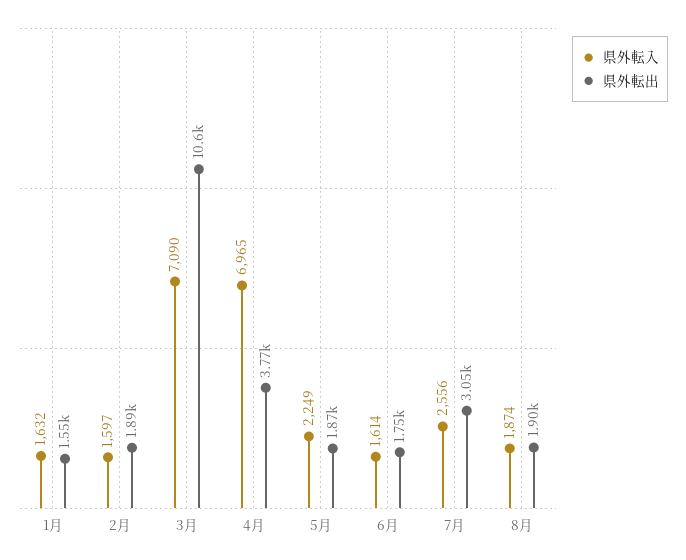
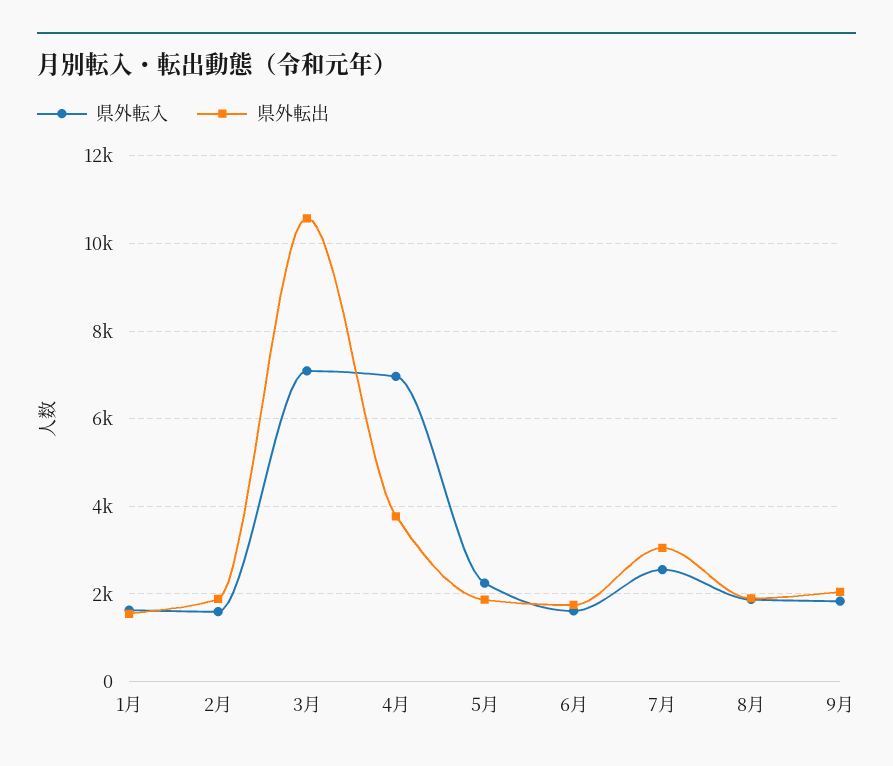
県外転入, 9月: none -> 1800
県外転出, 9月: none -> 2000

